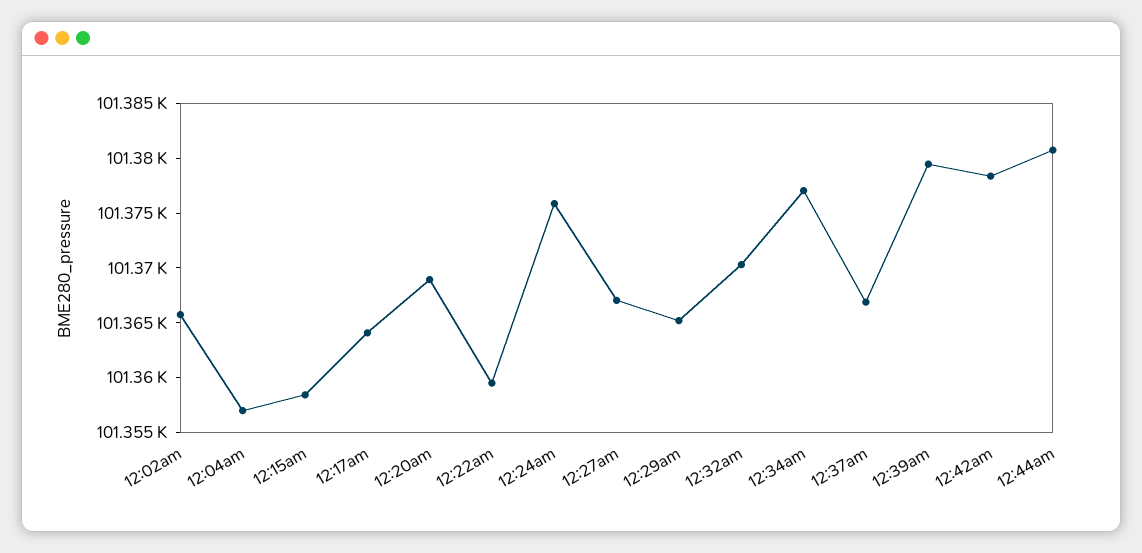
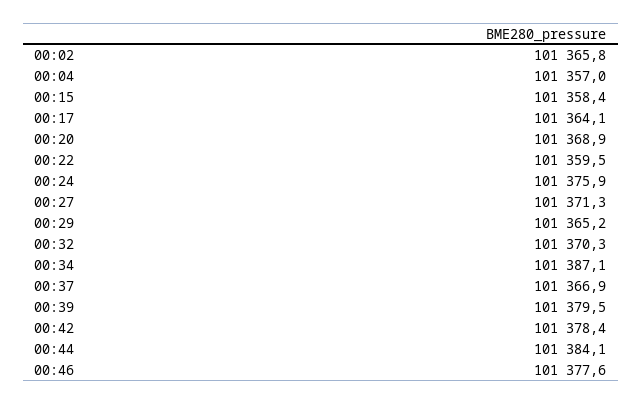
12:27am: 101367 -> 101371.3
12:34am: 101377 -> 101387.1
12:44am: 101381 -> 101384.1
00:46: none -> 101377.6

